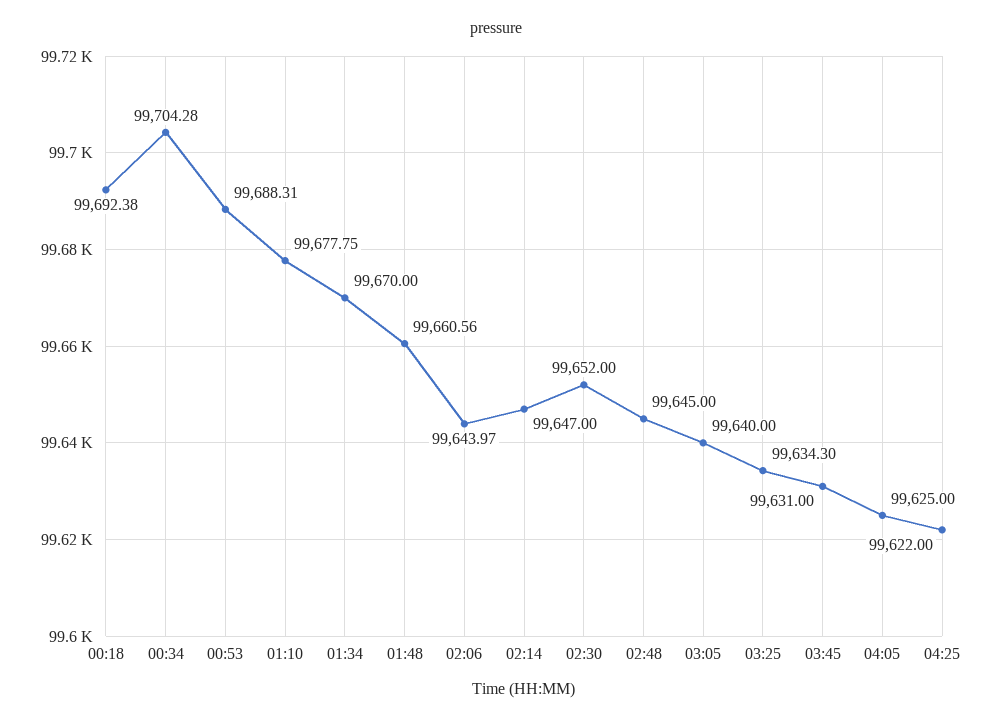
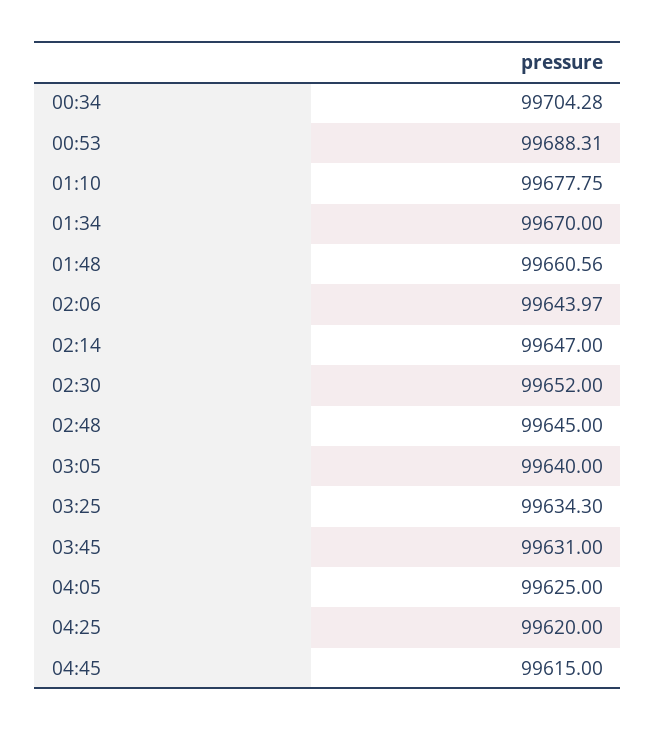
00:18: 99692.38 -> none
04:25: 99622 -> 99620
04:45: none -> 99615

